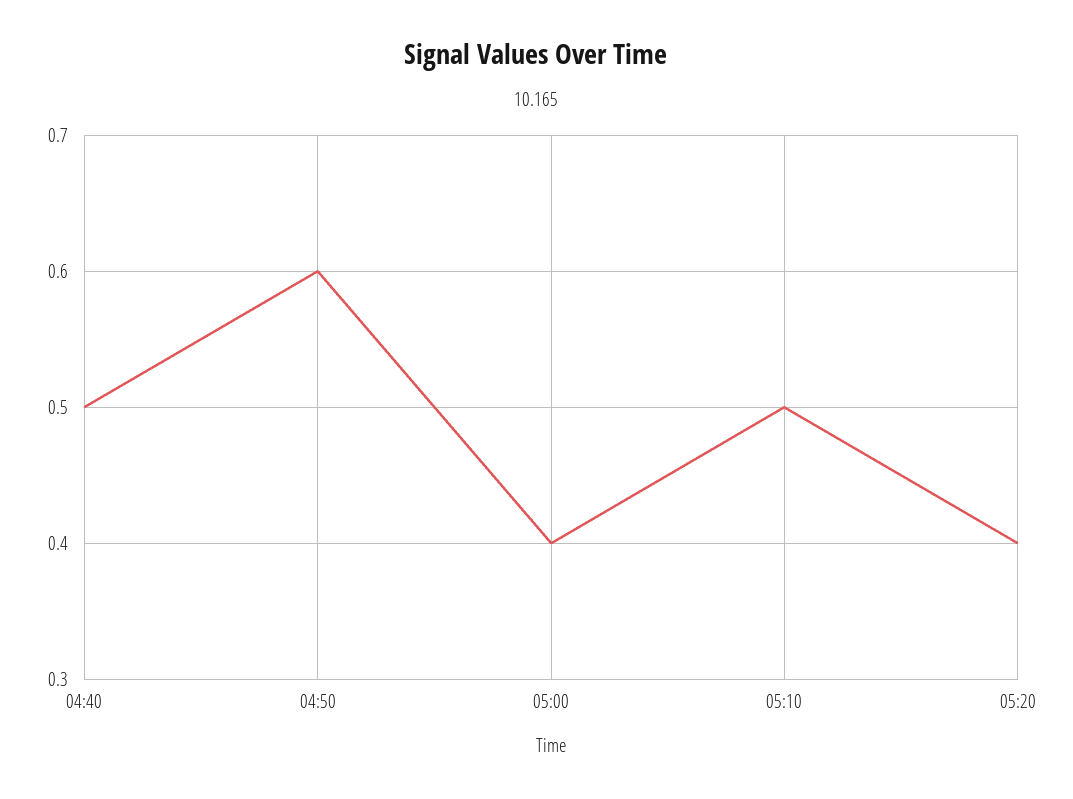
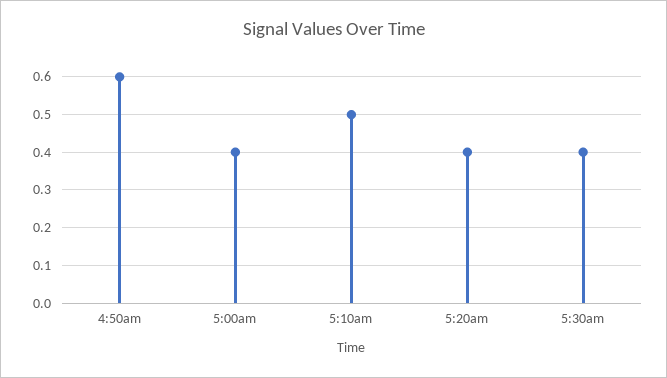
04:40: 0.5 -> none
5:30am: none -> 0.4

